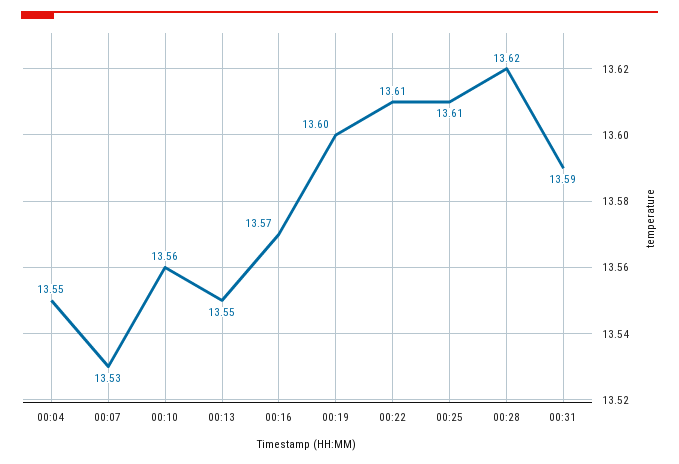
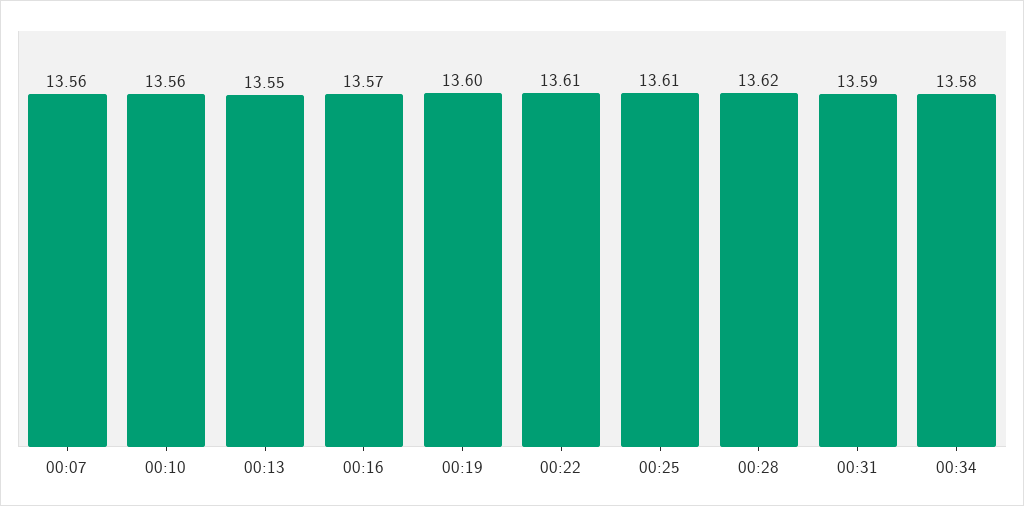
00:04: 13.55 -> none
00:07: 13.53 -> 13.56
00:34: none -> 13.58

